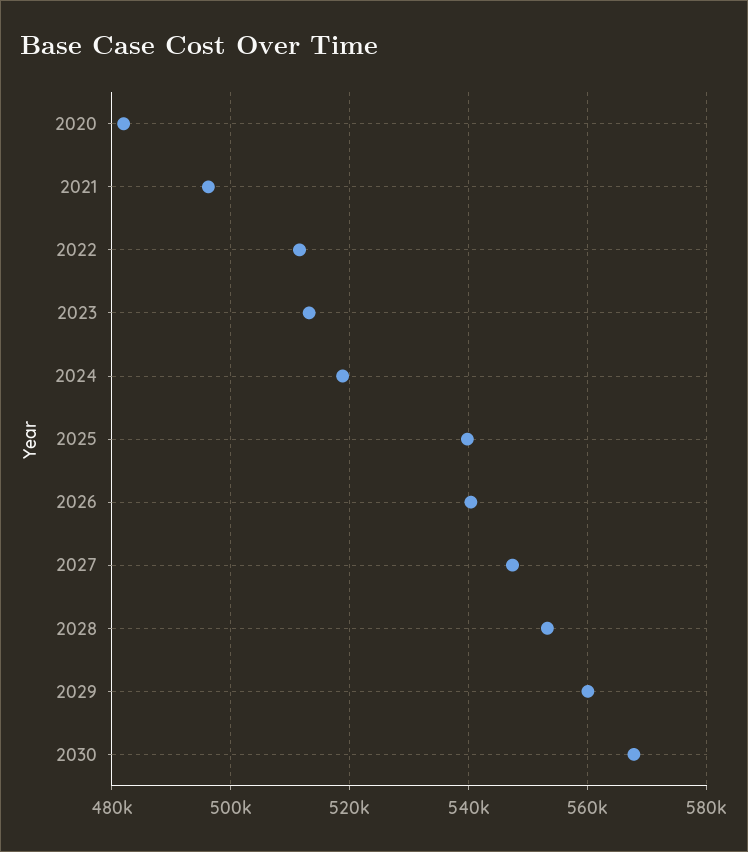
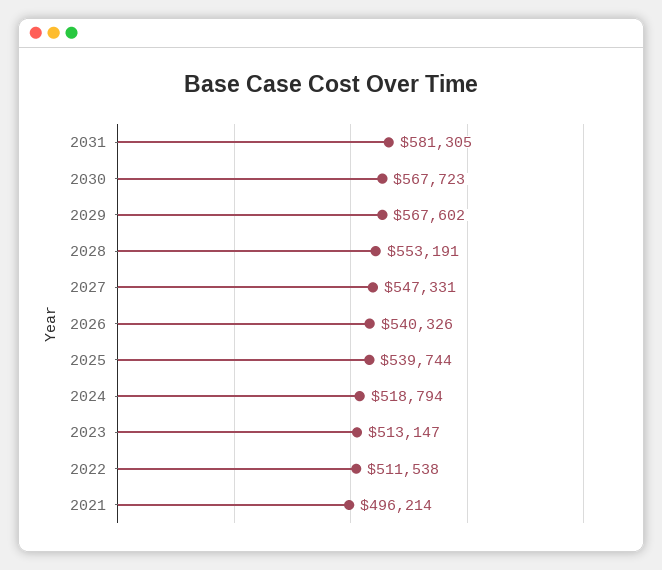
2020: 482000 -> none
2029: 560000 -> 567602
2031: none -> 581305

